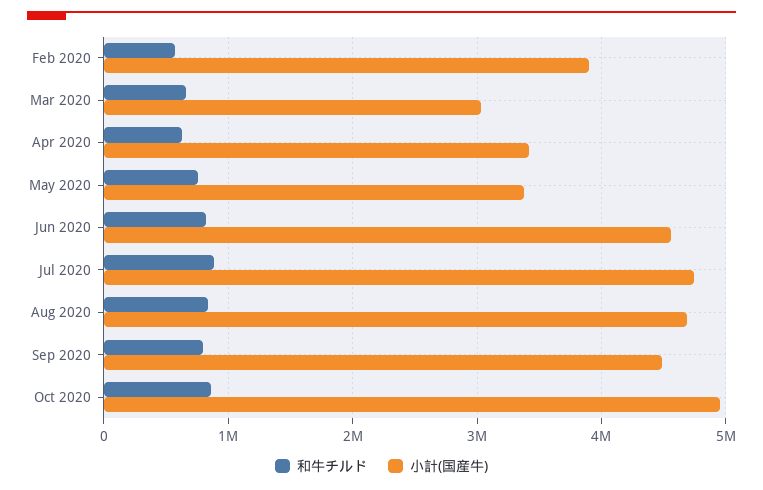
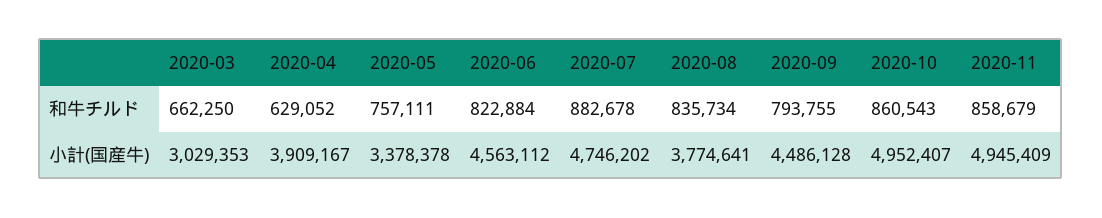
和牛チルド, Feb 2020: 600000 -> none
小計(国産牛), Feb 2020: 3900000 -> none
小計(国産牛), Apr 2020: 3400000 -> 3909167
小計(国産牛), Aug 2020: 4700000 -> 3774641
和牛チルド, 2020-11: none -> 858679
小計(国産牛), 2020-11: none -> 4945409

